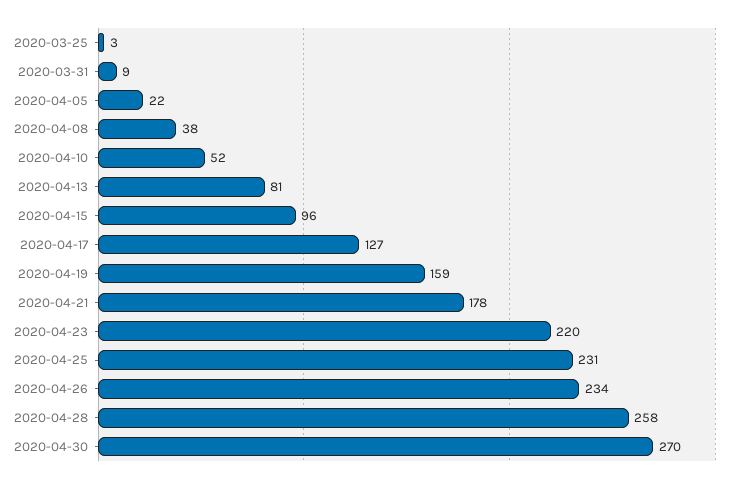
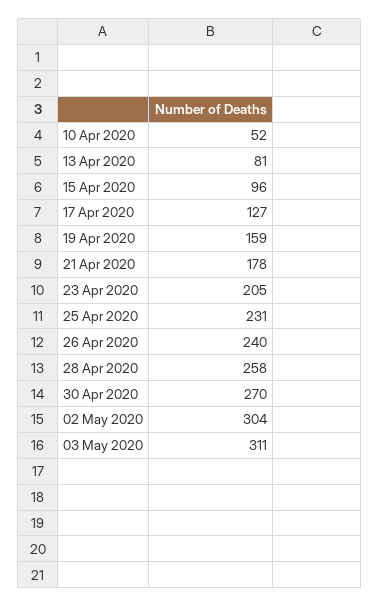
2020-03-25: 3 -> none
2020-03-31: 9 -> none
2020-04-05: 22 -> none
2020-04-08: 38 -> none
2020-04-23: 220 -> 205
2020-04-26: 234 -> 240
02 May 2020: none -> 304
03 May 2020: none -> 311

